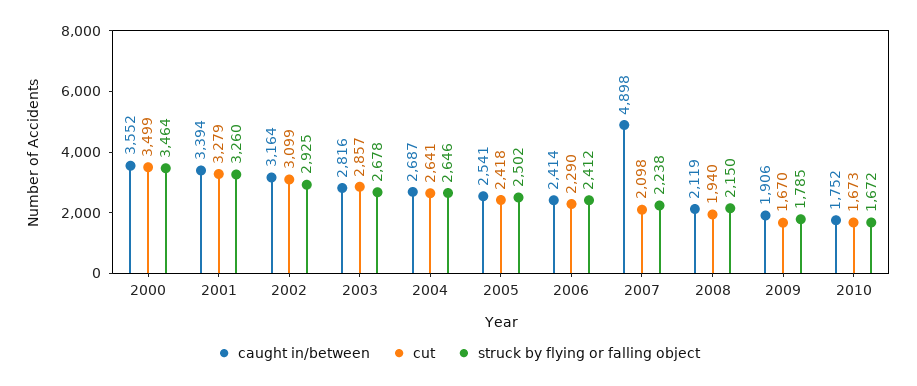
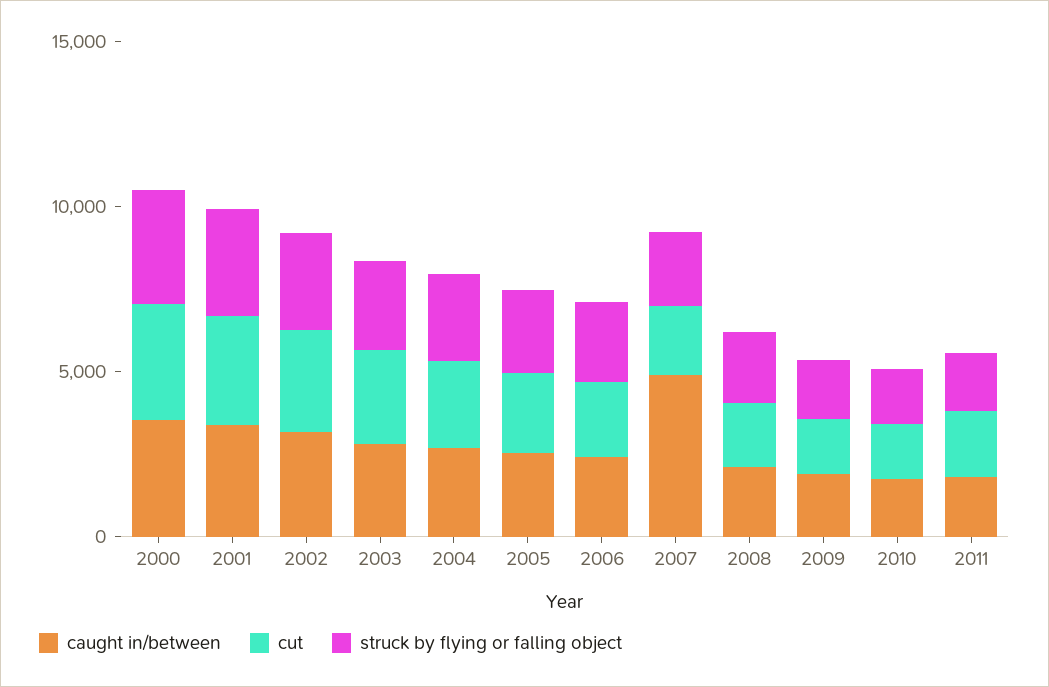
caught in/between, 2011: none -> 2000
cut, 2011: none -> 2000
struck by flying or falling object, 2011: none -> 2000

